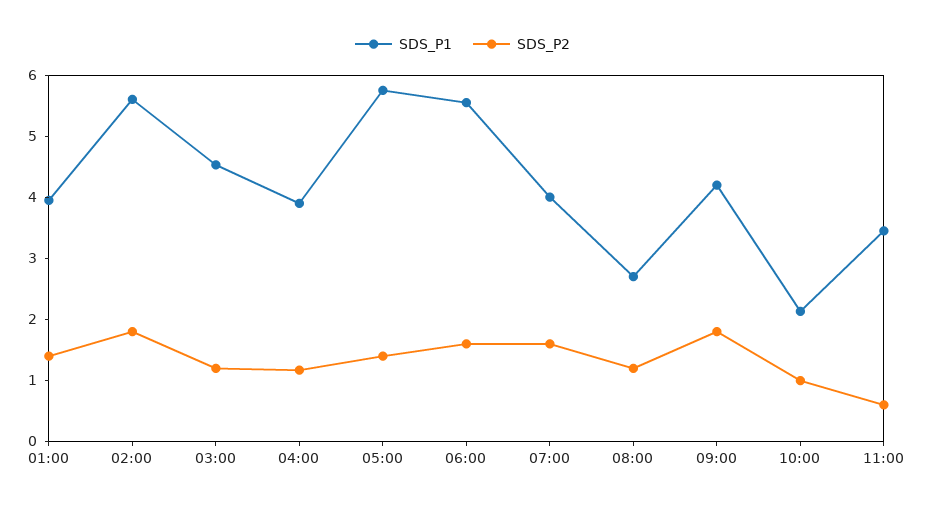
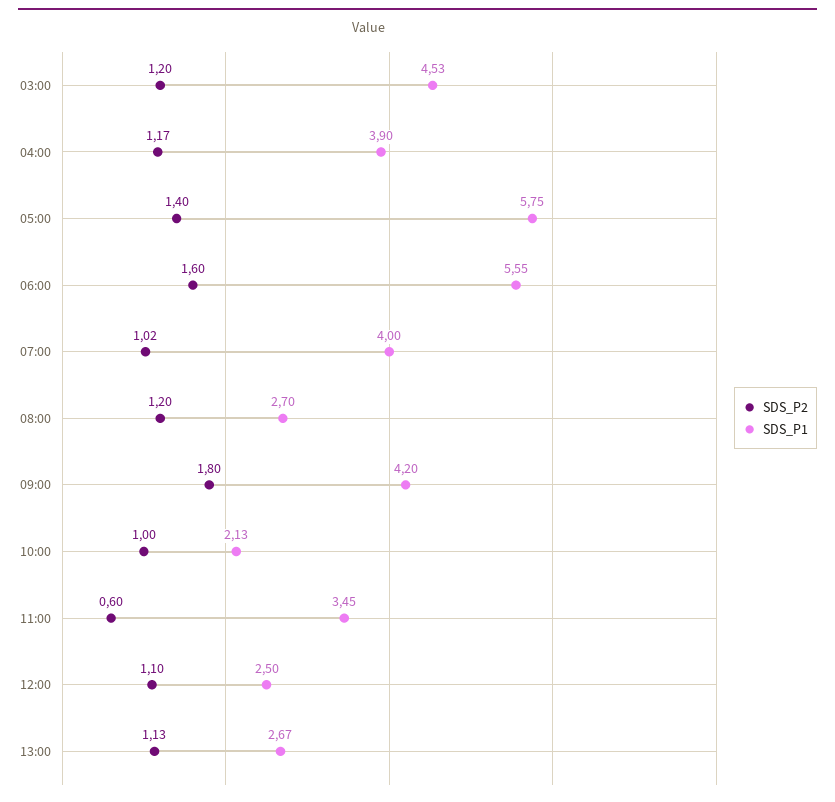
SDS_P1, 01:00: 4 -> none
SDS_P2, 01:00: 1.4 -> none
SDS_P1, 02:00: 5.6 -> none
SDS_P2, 02:00: 1.8 -> none
SDS_P2, 07:00: 1.6 -> 1.02
SDS_P2, 12:00: none -> 1.1
SDS_P1, 12:00: none -> 2.5
SDS_P2, 13:00: none -> 1.13
SDS_P1, 13:00: none -> 2.67

